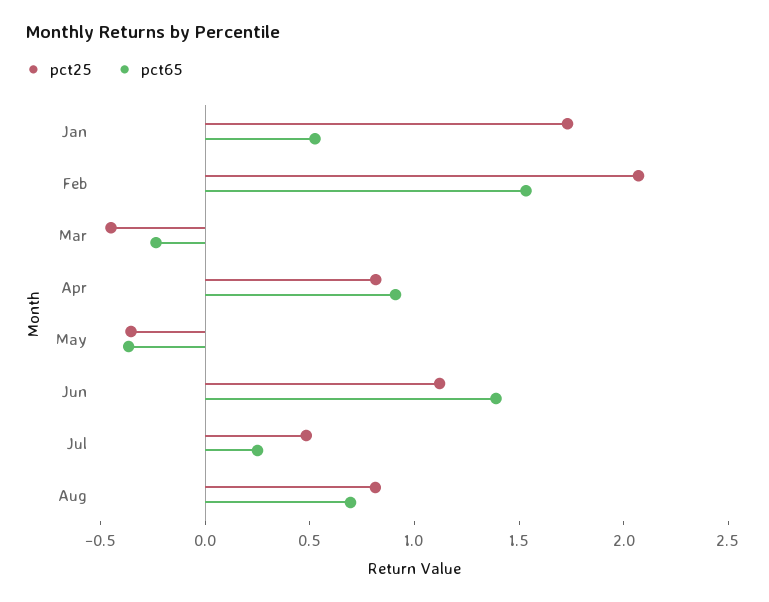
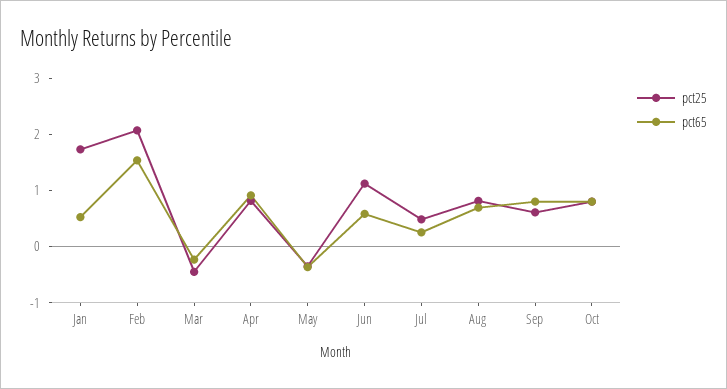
pct65, Jun: 1.4 -> 0.6
pct25, Sep: none -> 0.6
pct65, Sep: none -> 0.8
pct25, Oct: none -> 0.8
pct65, Oct: none -> 0.8

